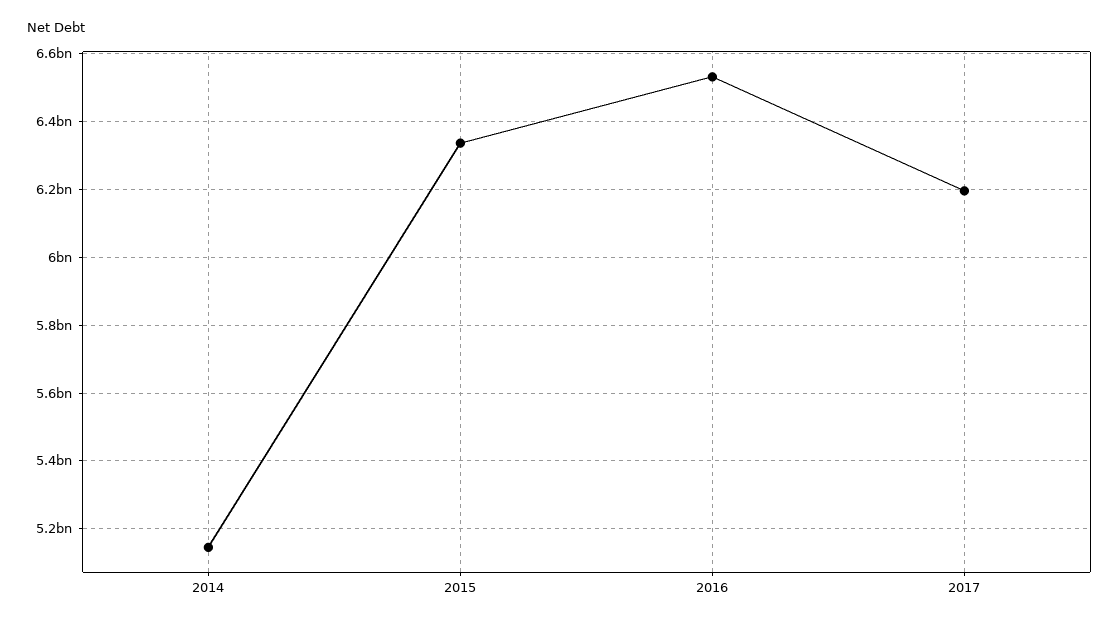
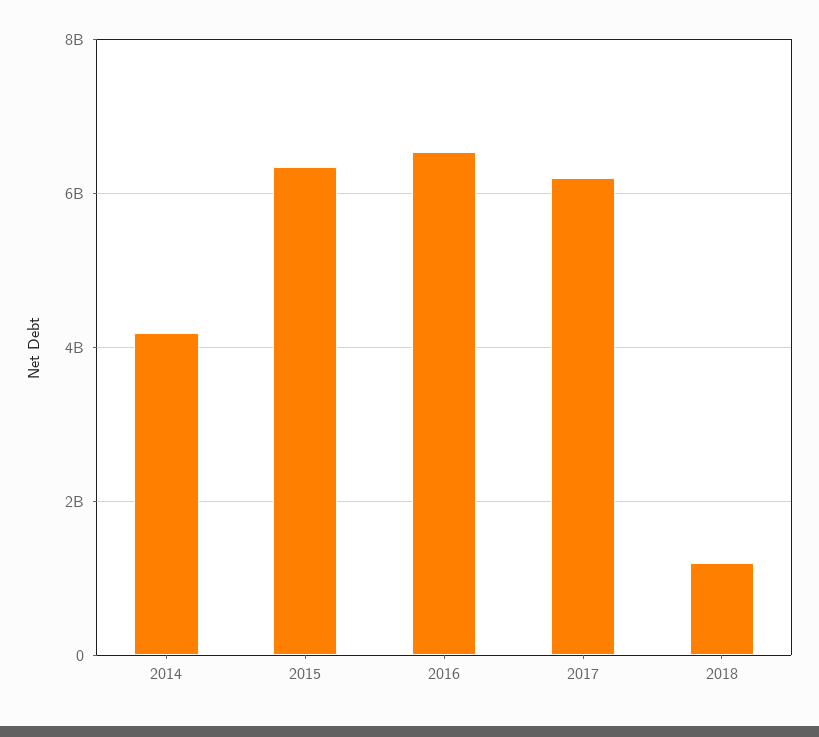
2014: 5140000000 -> 4200000000
2018: none -> 1200000000

